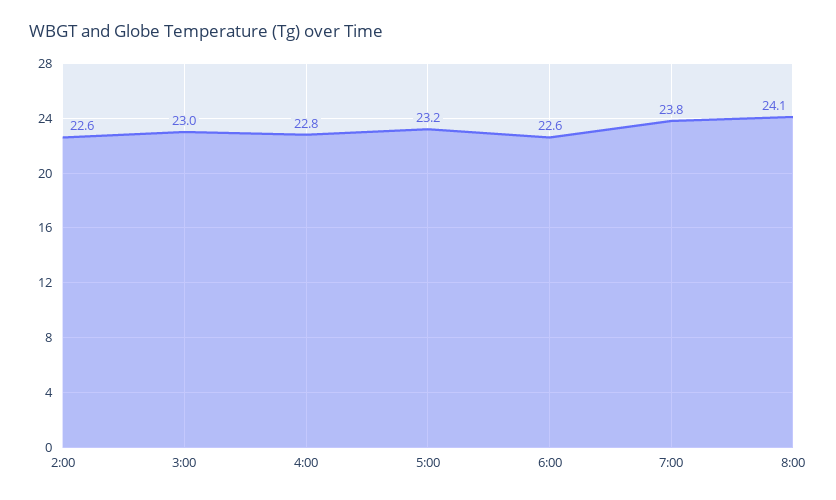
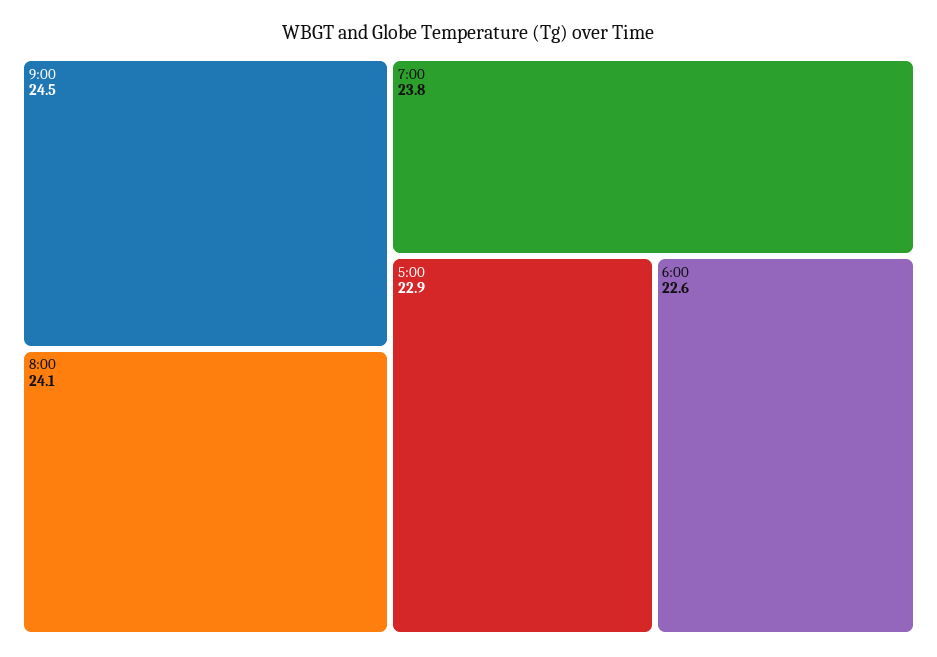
2:00: 22.6 -> none
3:00: 23 -> none
4:00: 22.8 -> none
5:00: 23.2 -> 22.9
9:00: none -> 24.5

